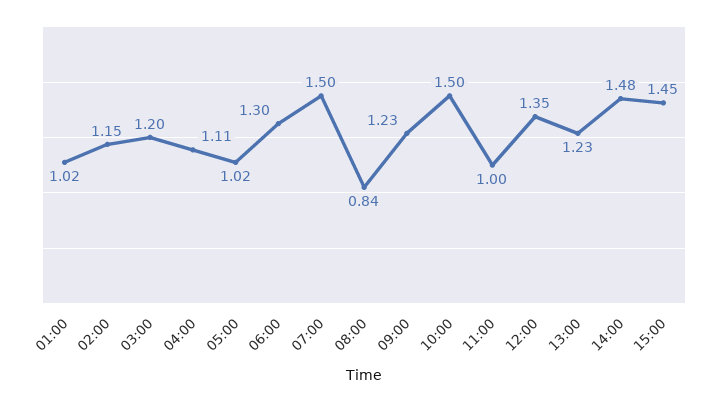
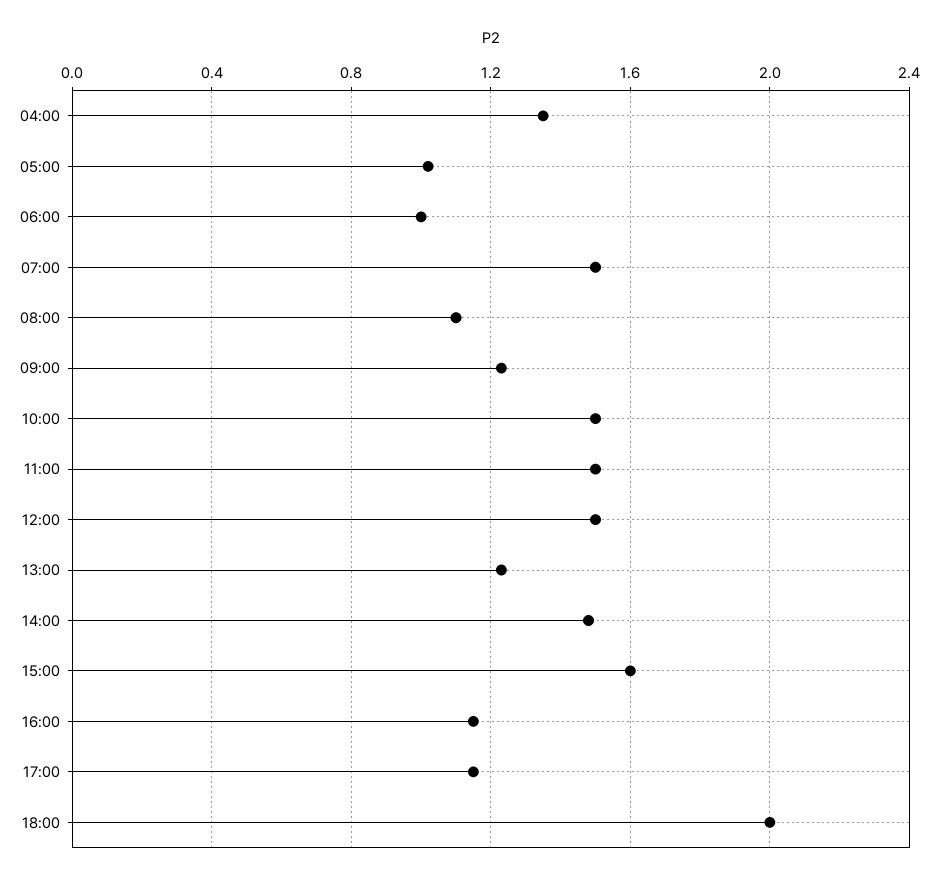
01:00: 1.02 -> none
02:00: 1.15 -> none
03:00: 1.2 -> none
04:00: 1.11 -> 1.35
06:00: 1.3 -> 1
08:00: 0.84 -> 1.1
11:00: 1 -> 1.5
12:00: 1.35 -> 1.5
15:00: 1.45 -> 1.6
16:00: none -> 1.15
17:00: none -> 1.15
18:00: none -> 2

